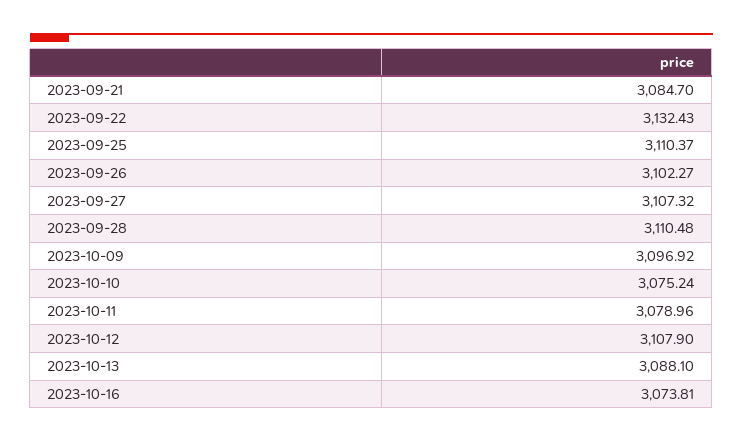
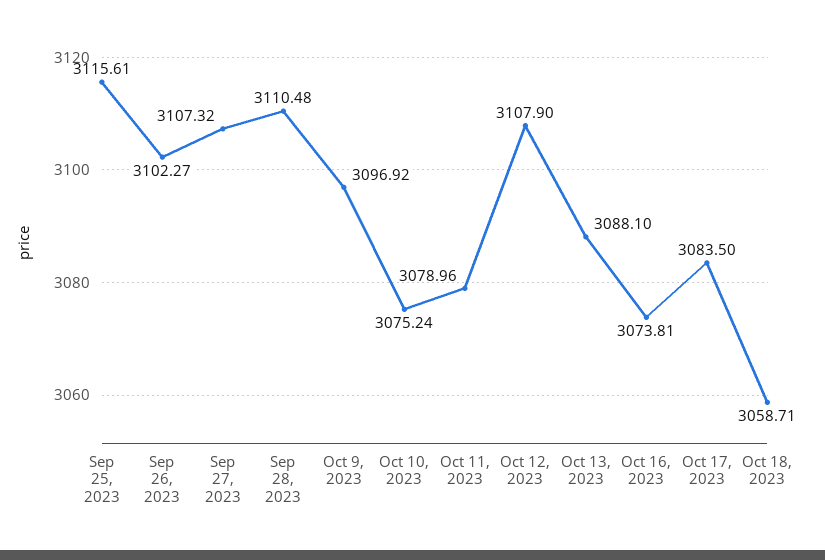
2023-09-21: 3084.7 -> none
2023-09-22: 3132.43 -> none
2023-09-25: 3110.37 -> 3115.61
Oct 17, 2023: none -> 3083.5
Oct 18, 2023: none -> 3058.71

